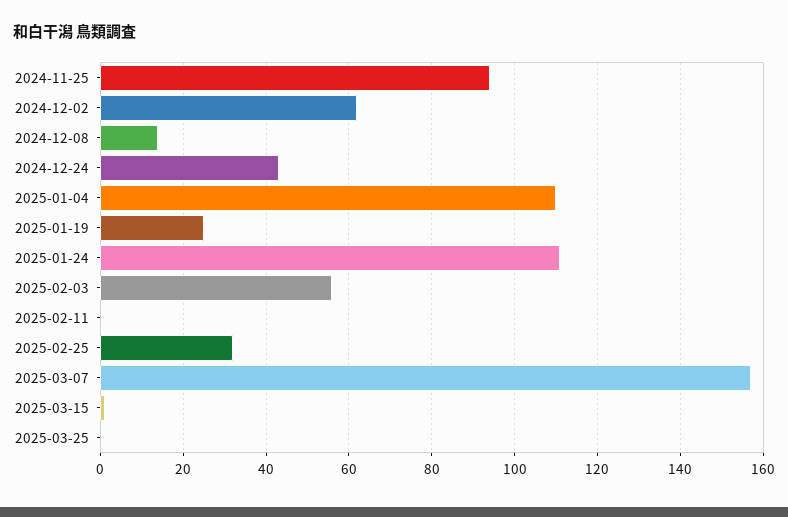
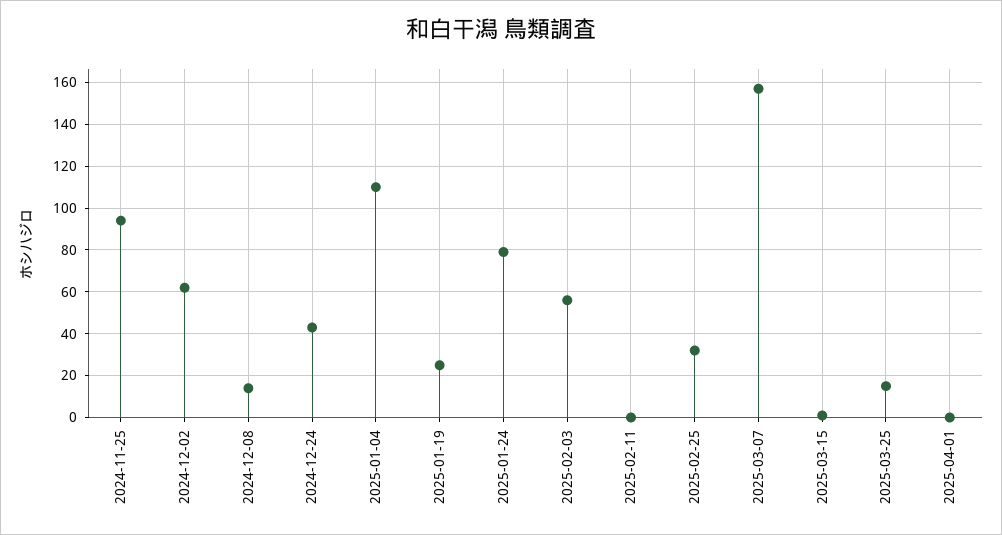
2025-01-24: 110 -> 80
2025-03-25: 0 -> 15
2025-04-01: none -> 0

